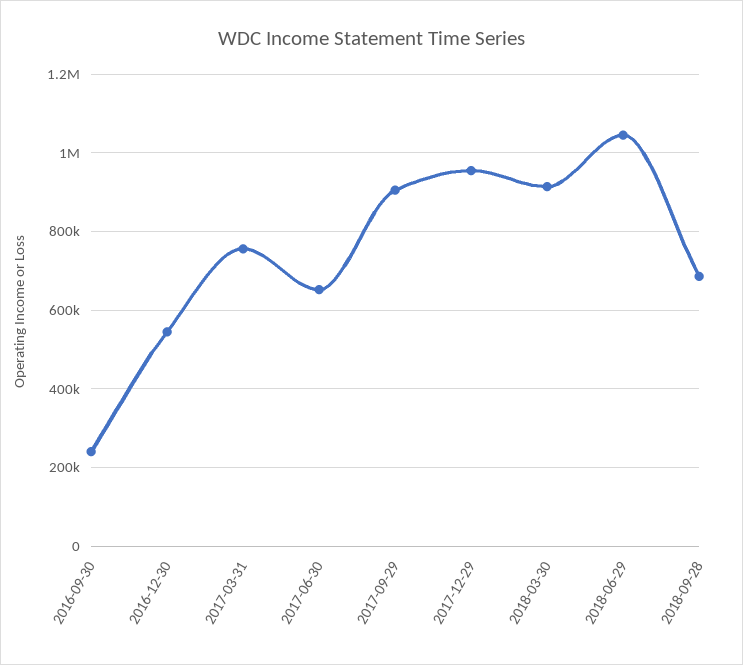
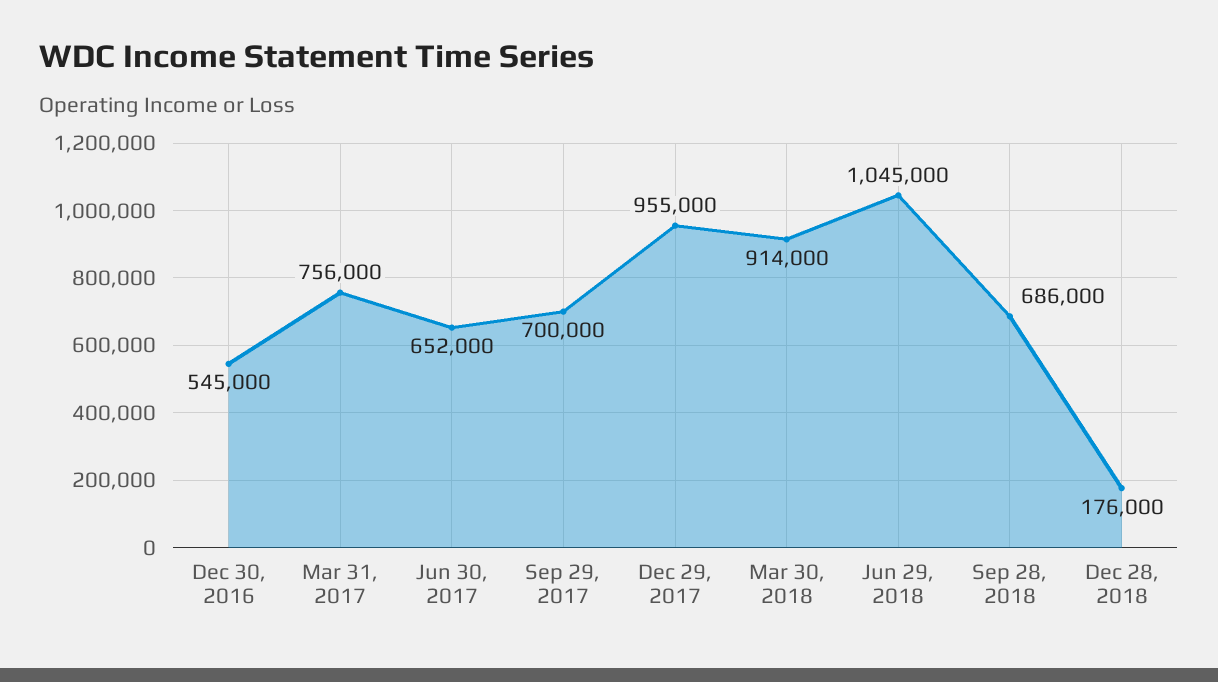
2016-09-30: 240000 -> none
2017-09-29: 900000 -> 700000
Dec 28, 2018: none -> 176000

